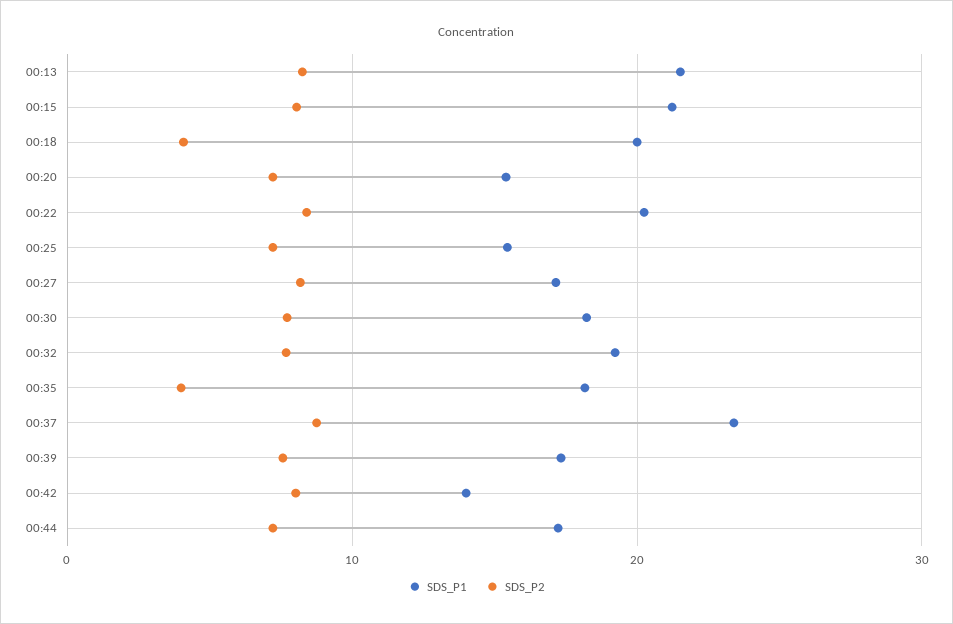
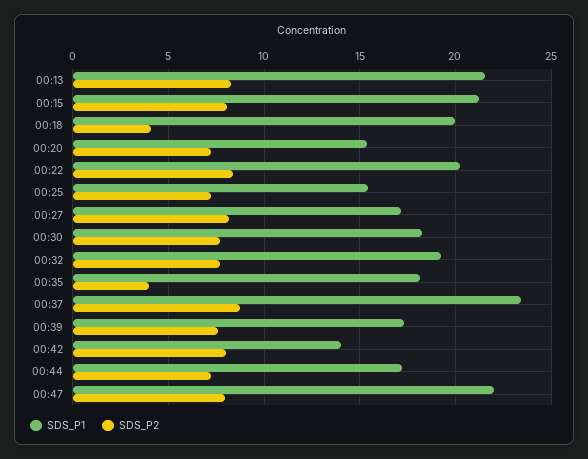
SDS_P1, 00:47: none -> 22
SDS_P2, 00:47: none -> 8

